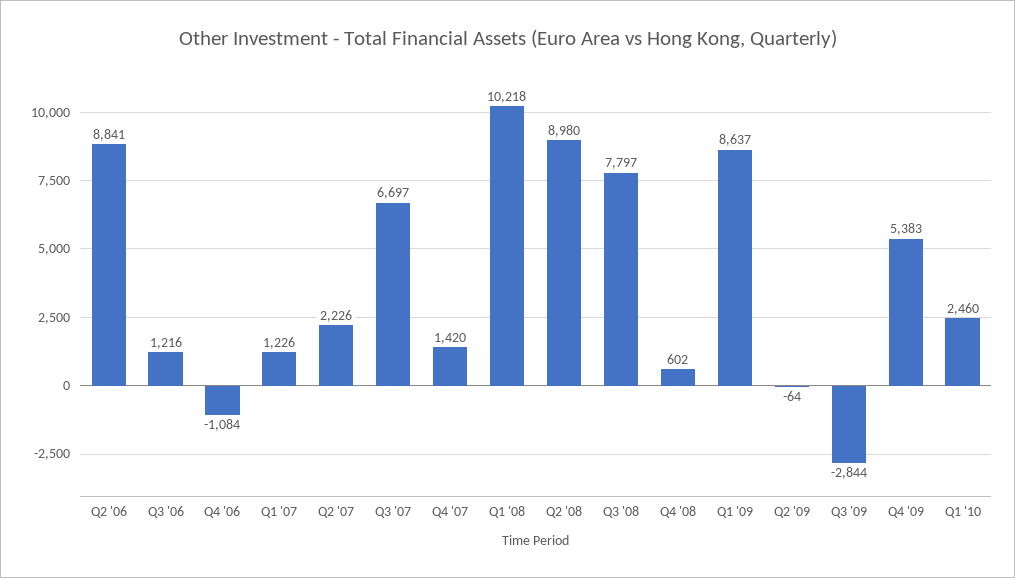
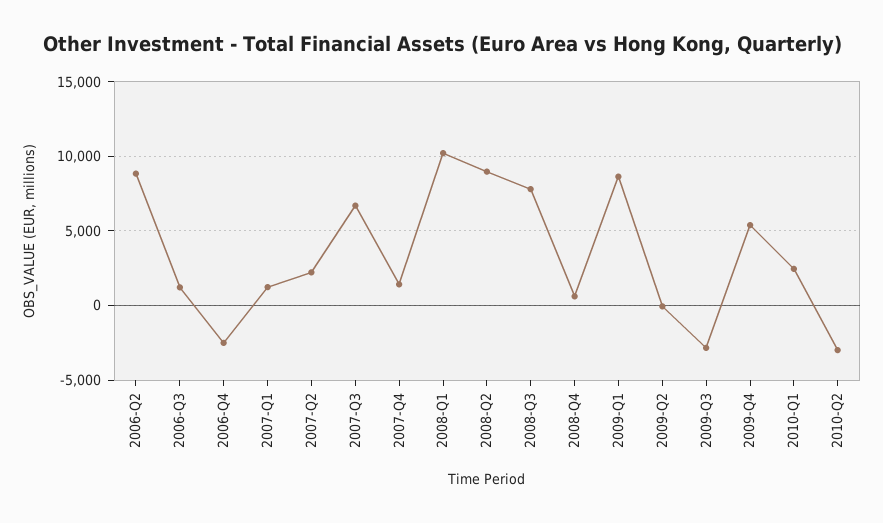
Q4 '06: -1084 -> -2500
2010-Q2: none -> -3000

